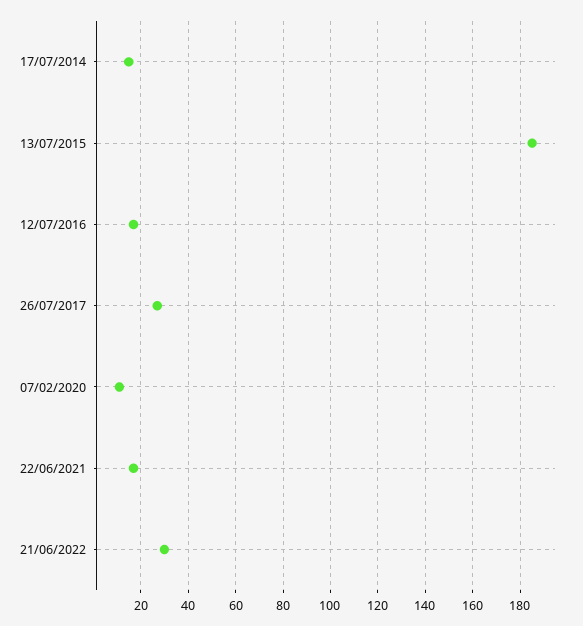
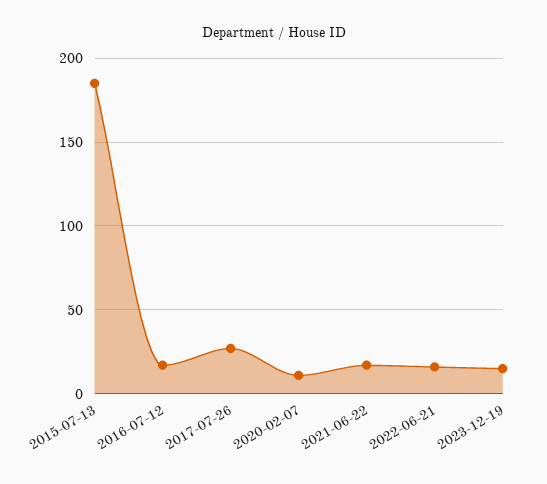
17/07/2014: 15 -> none
21/06/2022: 30 -> 15
2023-12-19: none -> 15

